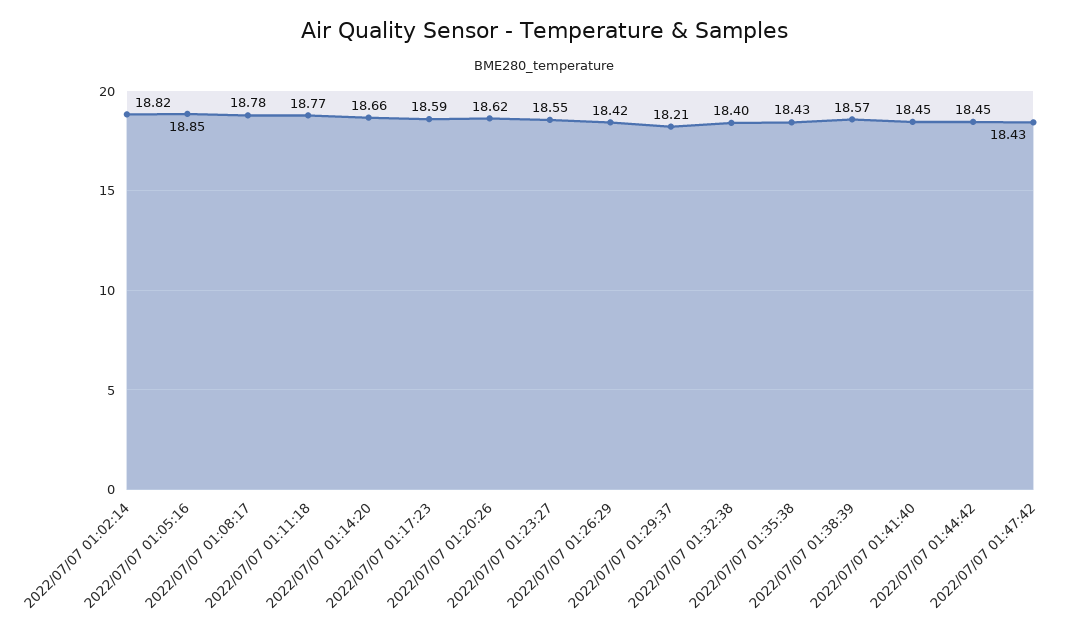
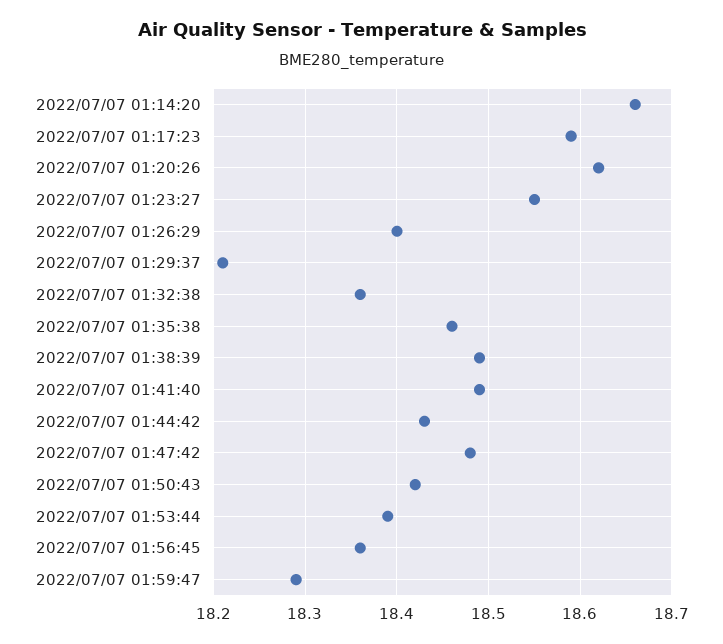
2022/07/07 01:02:14: 18.82 -> none
2022/07/07 01:05:16: 18.85 -> none
2022/07/07 01:08:17: 18.78 -> none
2022/07/07 01:11:18: 18.77 -> none
2022/07/07 01:26:29: 18.42 -> 18.4
2022/07/07 01:32:38: 18.4 -> 18.36
2022/07/07 01:35:38: 18.43 -> 18.46
2022/07/07 01:38:39: 18.57 -> 18.49
2022/07/07 01:41:40: 18.45 -> 18.49
2022/07/07 01:44:42: 18.45 -> 18.43
2022/07/07 01:47:42: 18.43 -> 18.48
2022/07/07 01:50:43: none -> 18.42
2022/07/07 01:53:44: none -> 18.39
2022/07/07 01:56:45: none -> 18.36
2022/07/07 01:59:47: none -> 18.29

